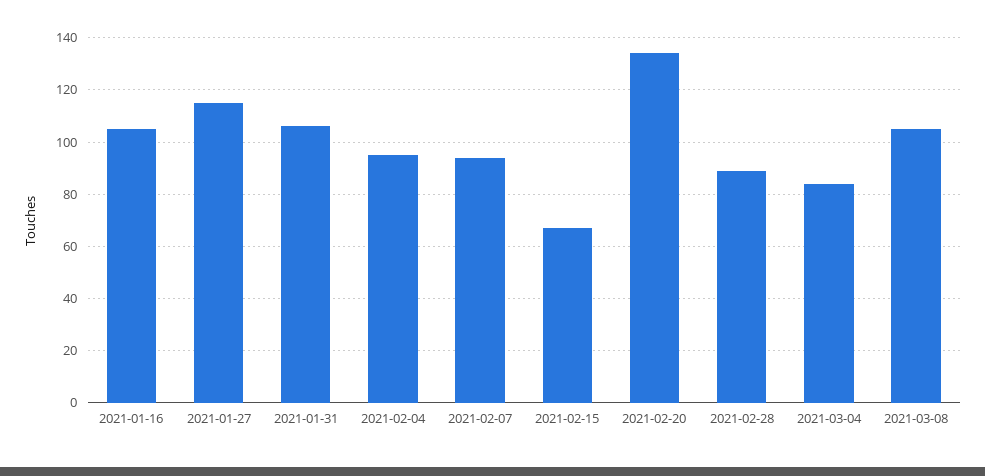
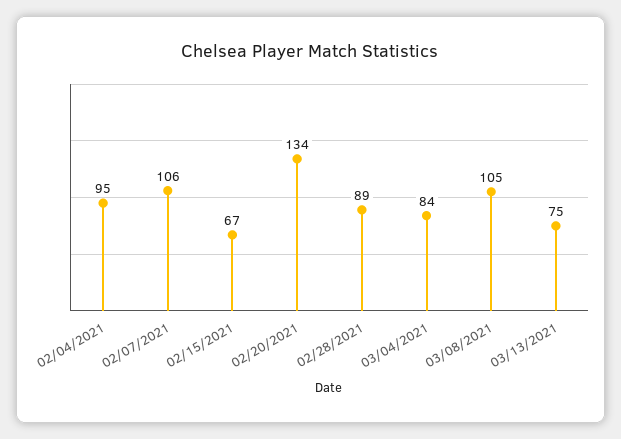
2021-01-16: 105 -> none
2021-01-27: 115 -> none
2021-01-31: 105 -> none
2021-02-07: 95 -> 106
03/13/2021: none -> 75

